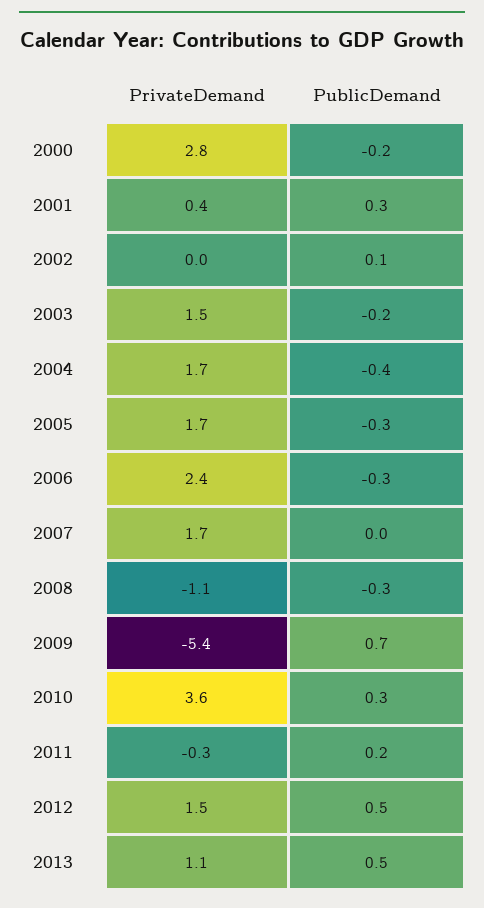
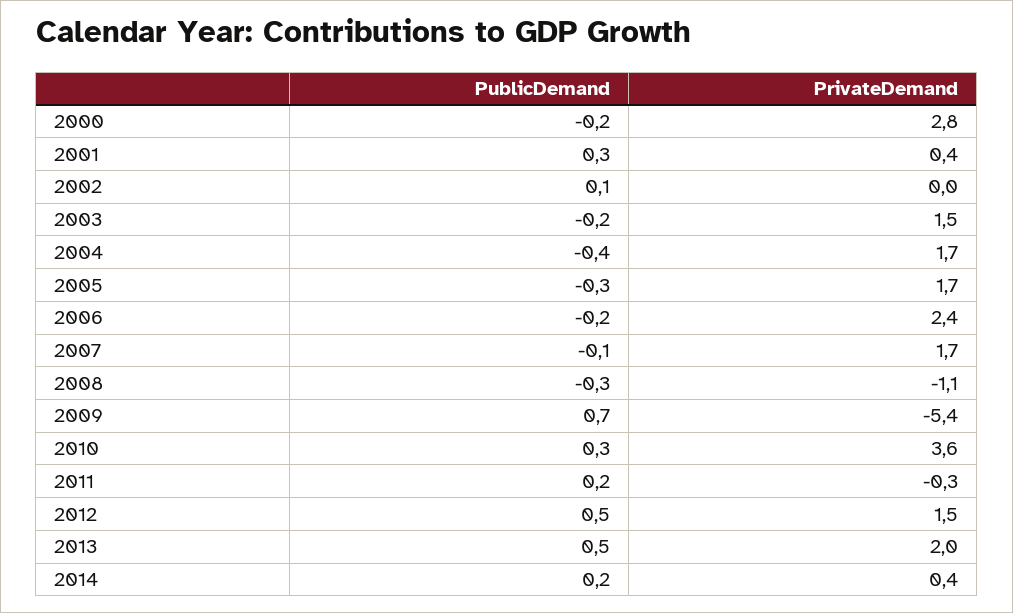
PublicDemand, 2006: -0.3 -> -0.2
PublicDemand, 2007: 0 -> -0.1
PrivateDemand, 2013: 1.1 -> 2
PublicDemand, 2014: none -> 0.2
PrivateDemand, 2014: none -> 0.4

